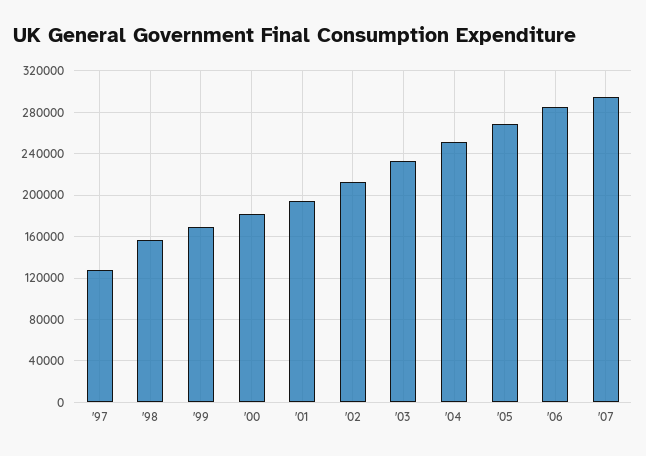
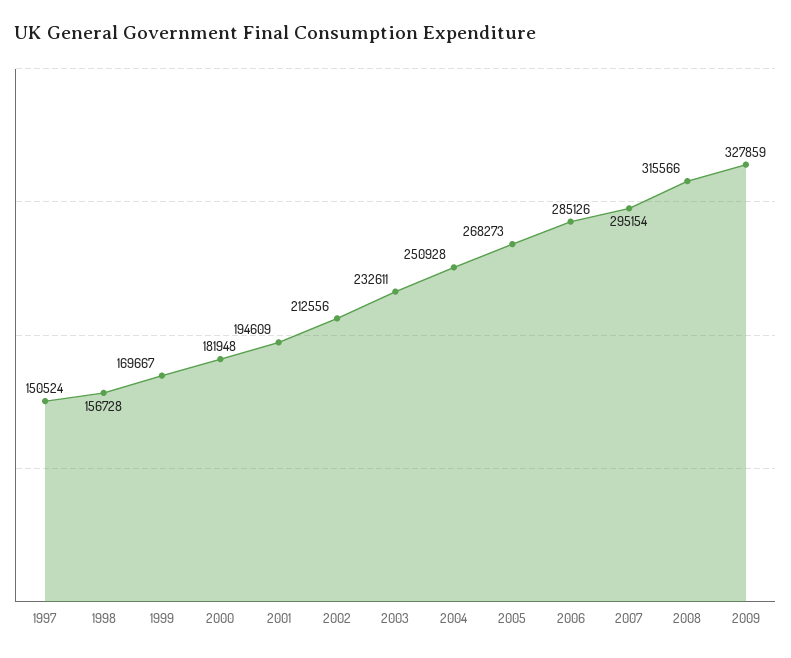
'97: 130000 -> 150524
2008: none -> 315566
2009: none -> 327859

